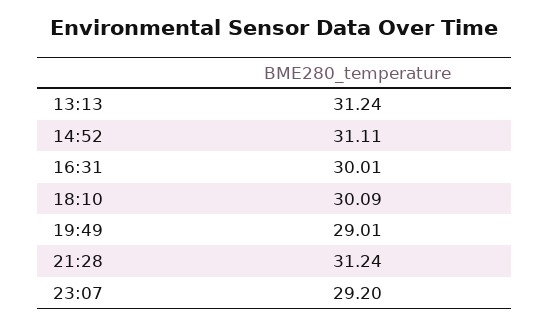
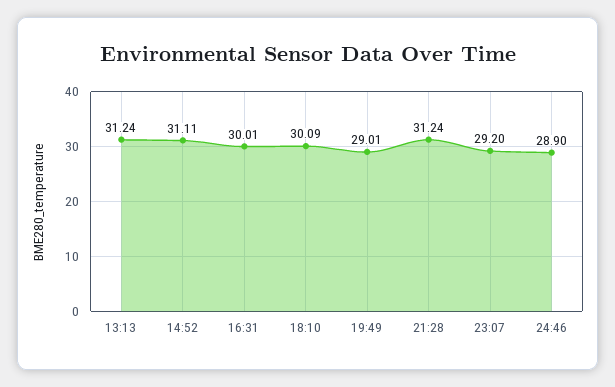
24:46: none -> 28.9

